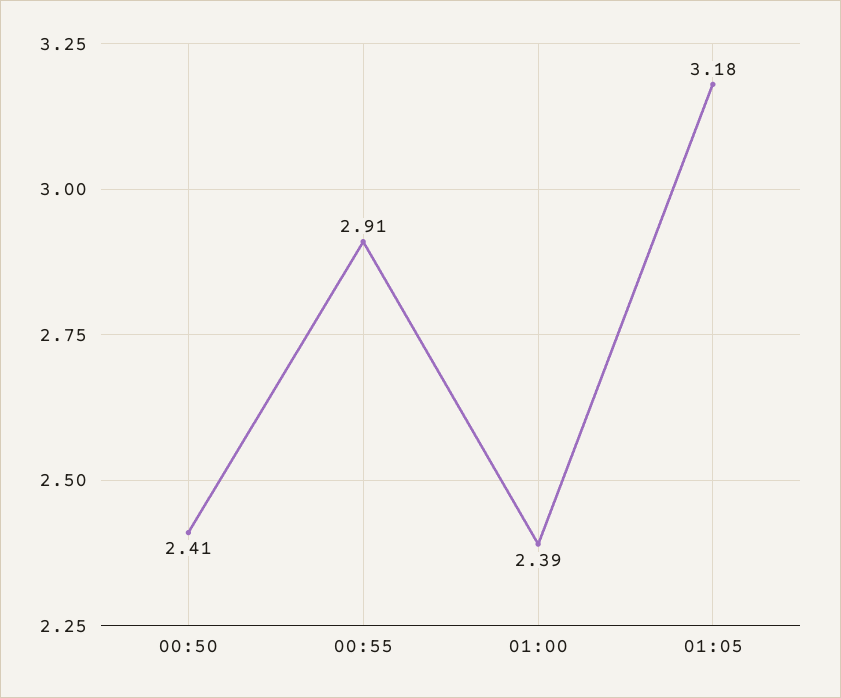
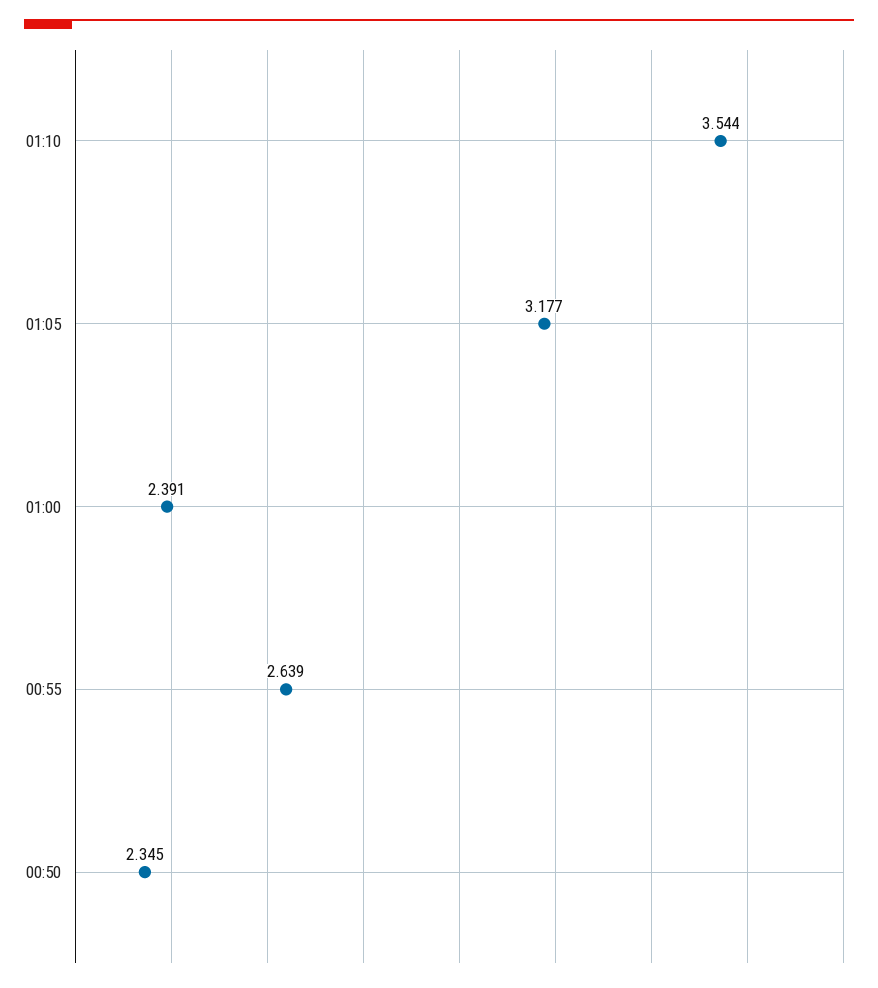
00:50: 2.41 -> 2.345
00:55: 2.91 -> 2.639
01:10: none -> 3.544

